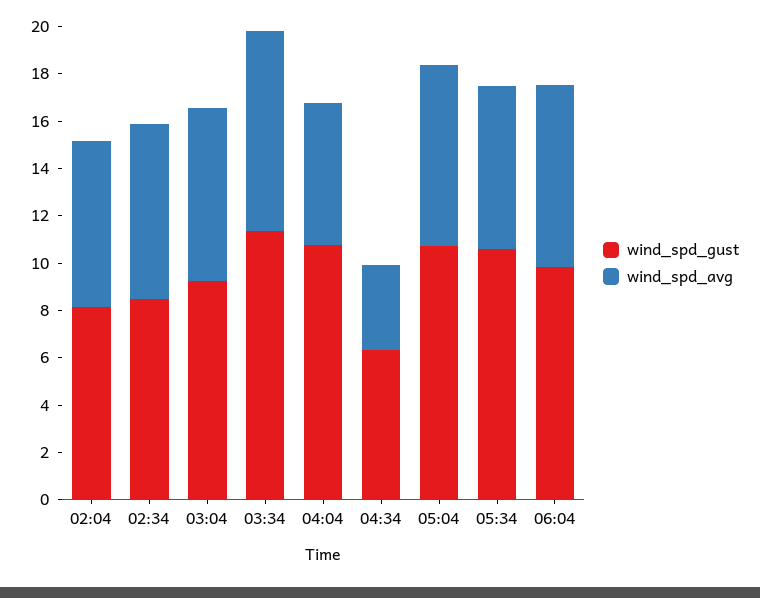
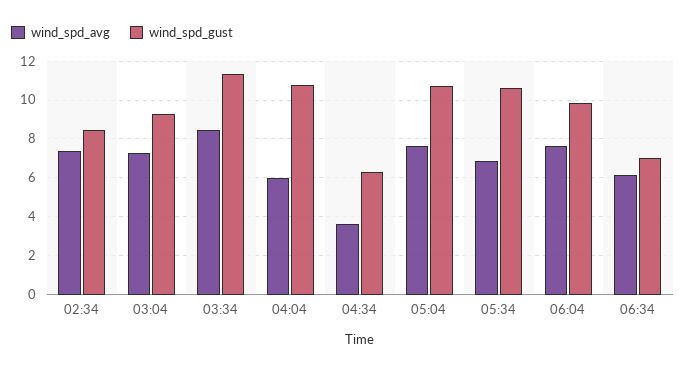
wind_spd_gust, 02:04: 8 -> none
wind_spd_avg, 02:04: 7 -> none
wind_spd_avg, 06:34: none -> 6
wind_spd_gust, 06:34: none -> 7

